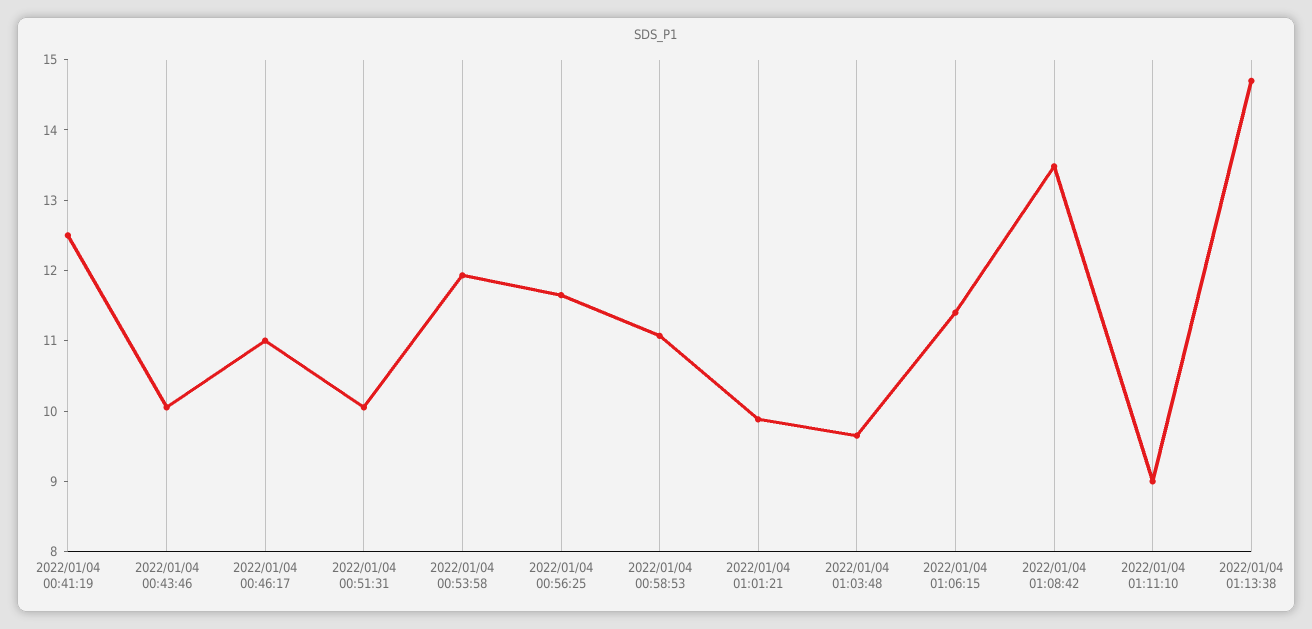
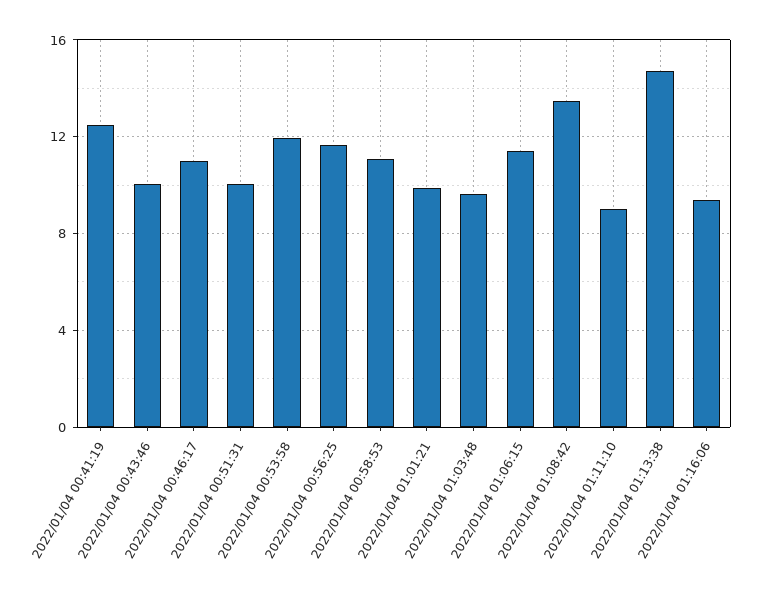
2022/01/04 01:16:06: none -> 9.5

